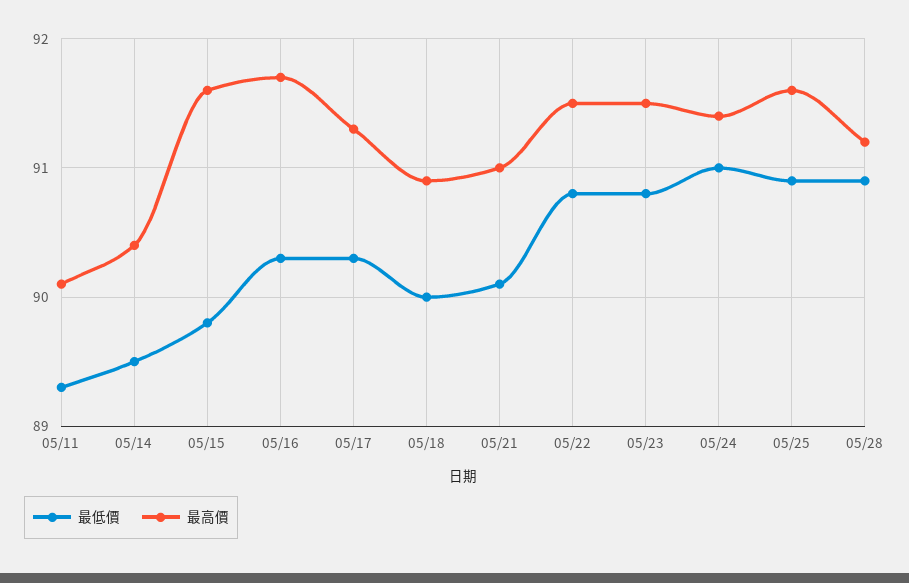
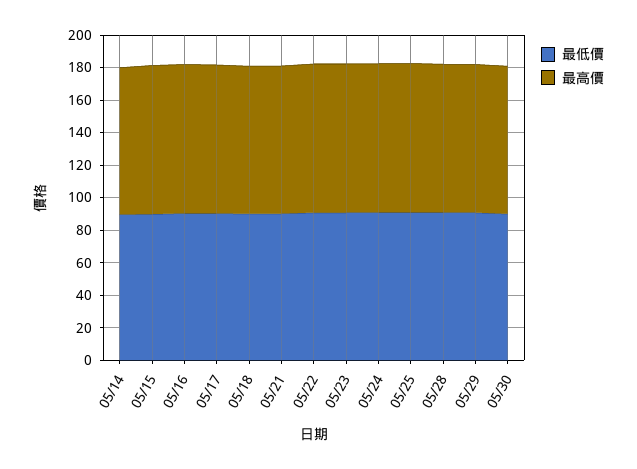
最低價, 05/11: 89.3 -> none
最高價, 05/11: 90.1 -> none
最低價, 05/29: none -> 90
最高價, 05/29: none -> 90
最低價, 05/30: none -> 90
最高價, 05/30: none -> 90

